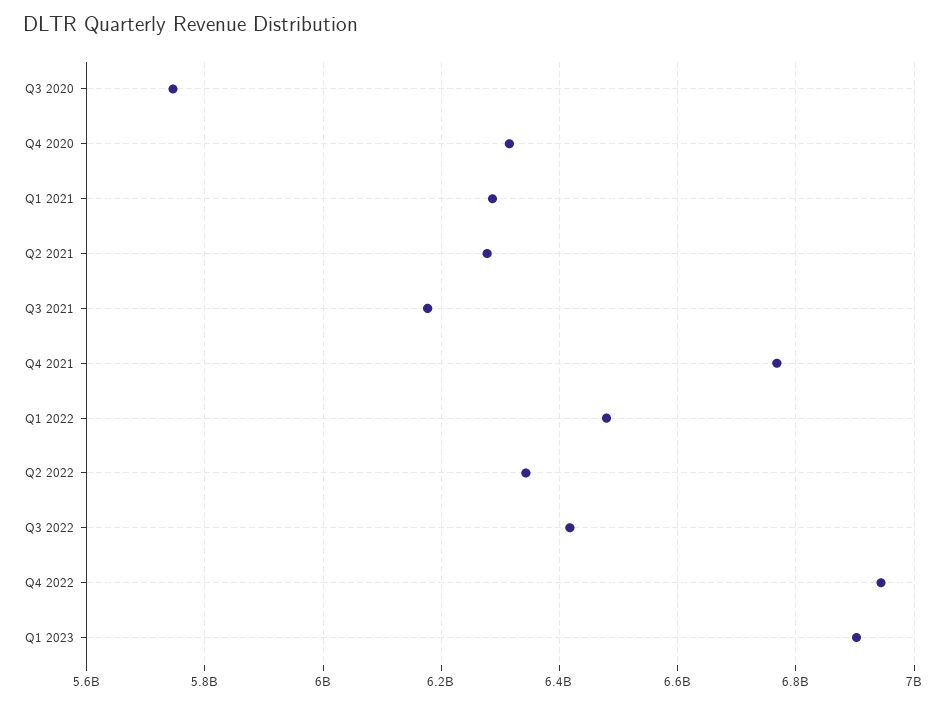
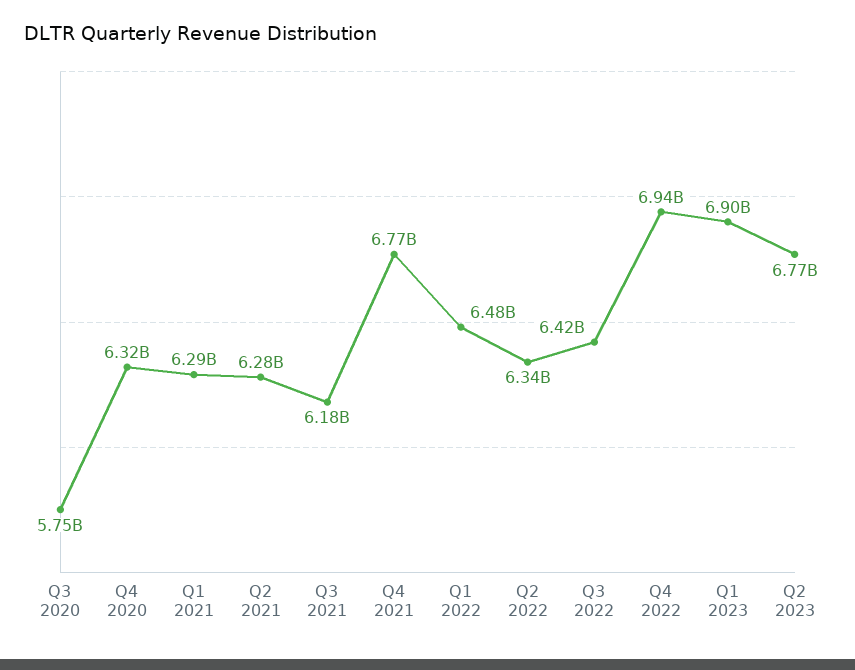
Q2 2023: none -> 6770000000

